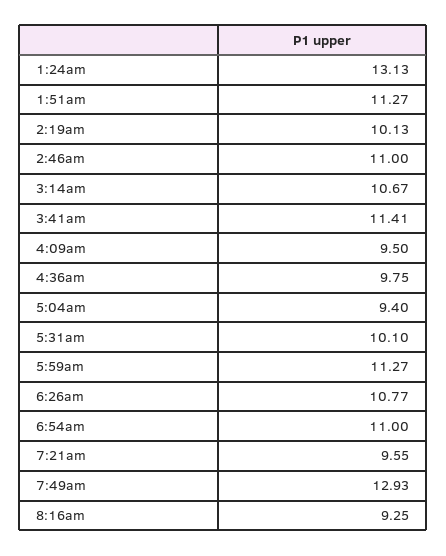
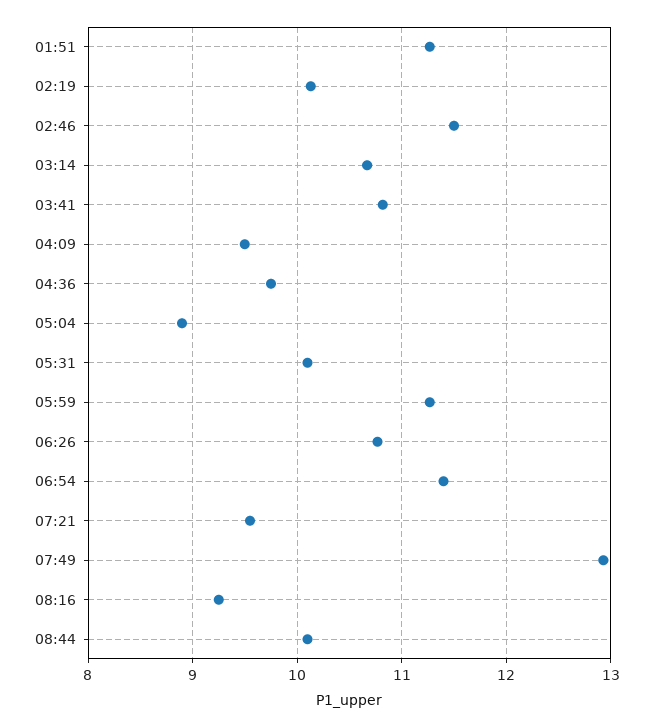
1:24am: 13.13 -> none
2:46am: 11 -> 11.5
3:41am: 11.41 -> 10.8
5:04am: 9.4 -> 8.9
6:54am: 11 -> 11.4
08:44: none -> 10.1

